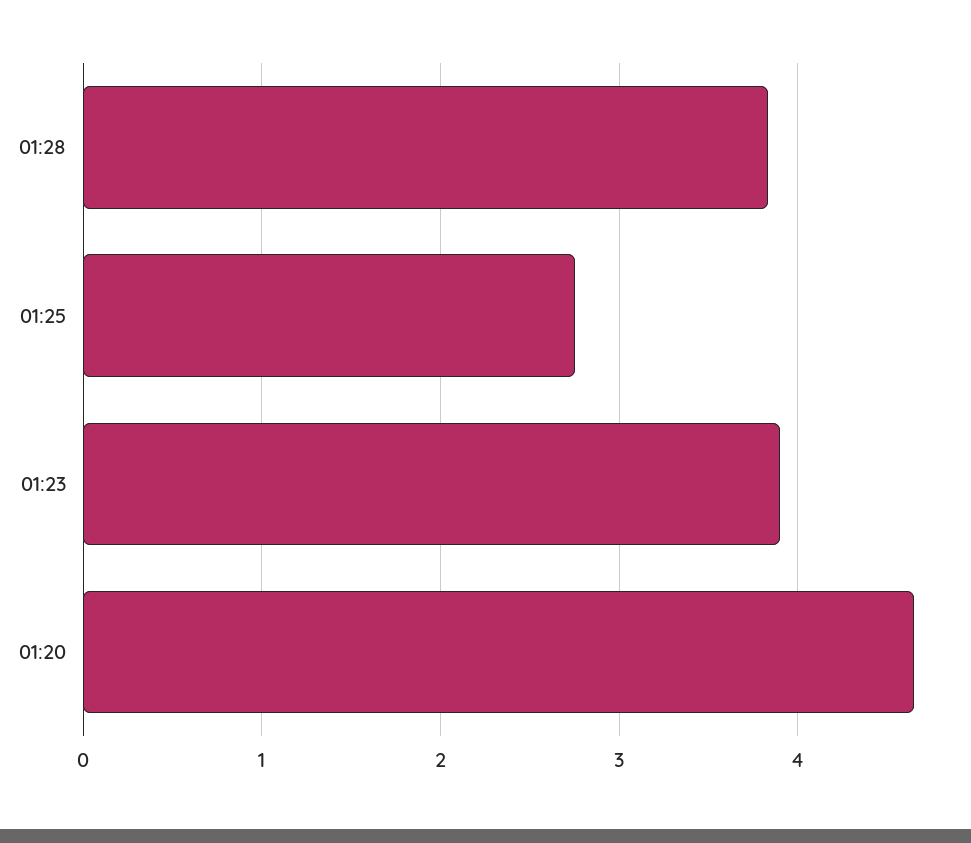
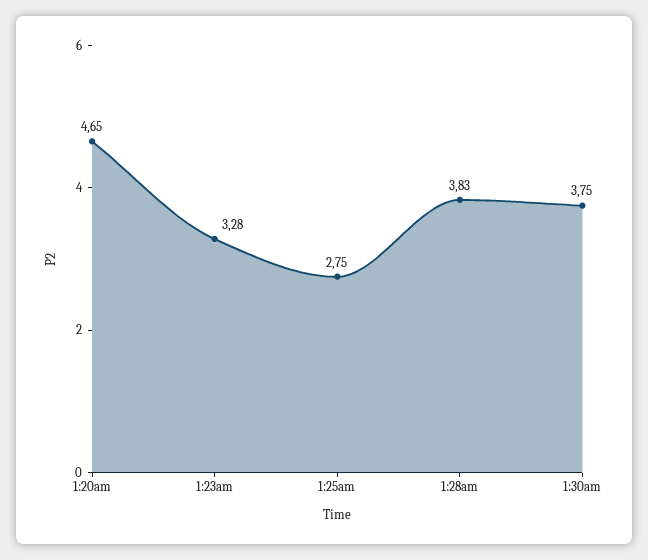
01:23: 3.9 -> 3.28
1:30am: none -> 3.75

